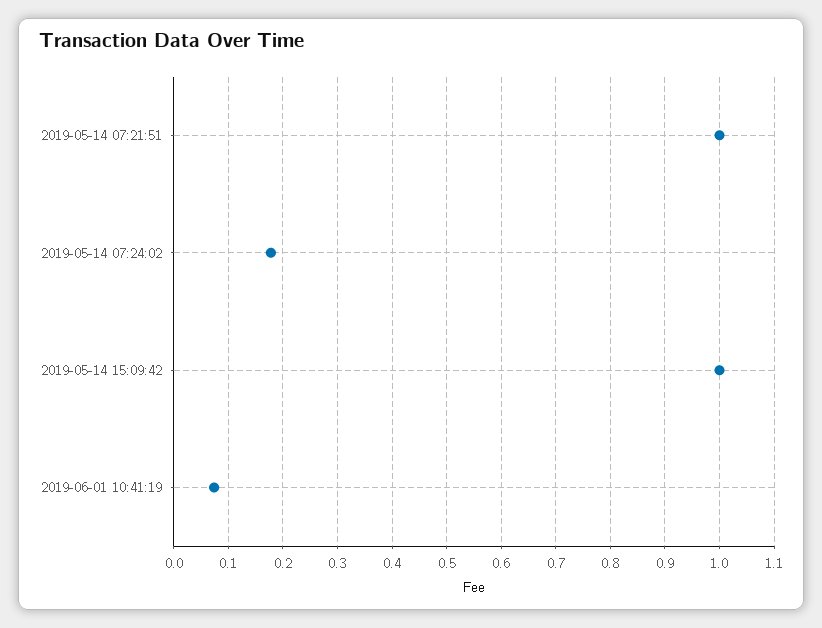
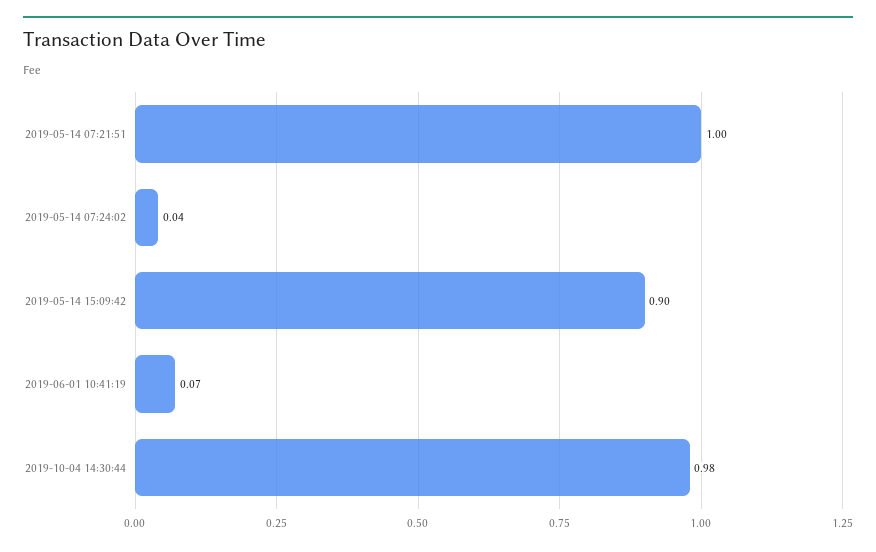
2019-05-14 07:24:02: 0.18 -> 0.04
2019-05-14 15:09:42: 1 -> 0.9
2019-10-04 14:30:44: none -> 0.98

